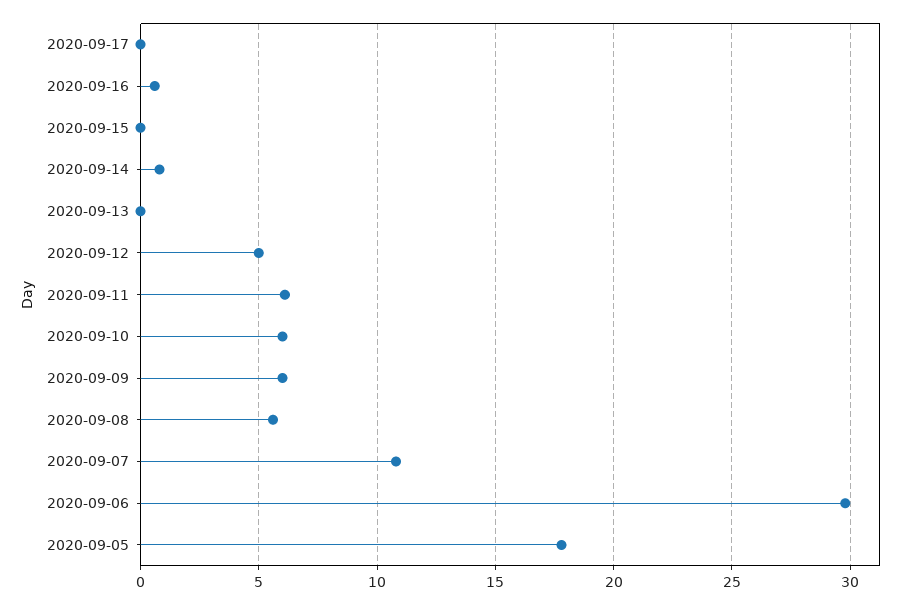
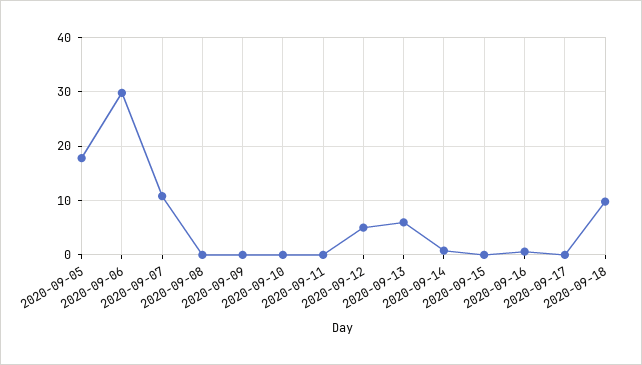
2020-09-13: 0 -> 6
2020-09-11: 6 -> 0
2020-09-10: 6 -> 0
2020-09-09: 6 -> 0
2020-09-08: 5.5 -> 0
2020-09-18: none -> 10

